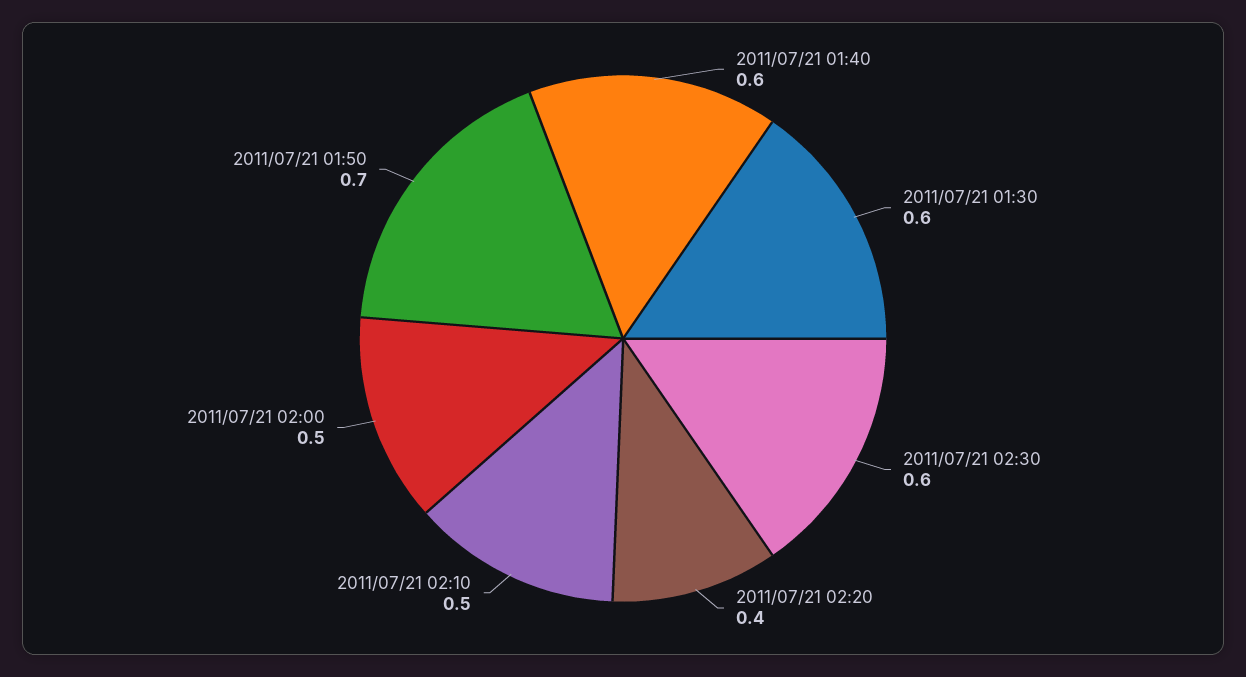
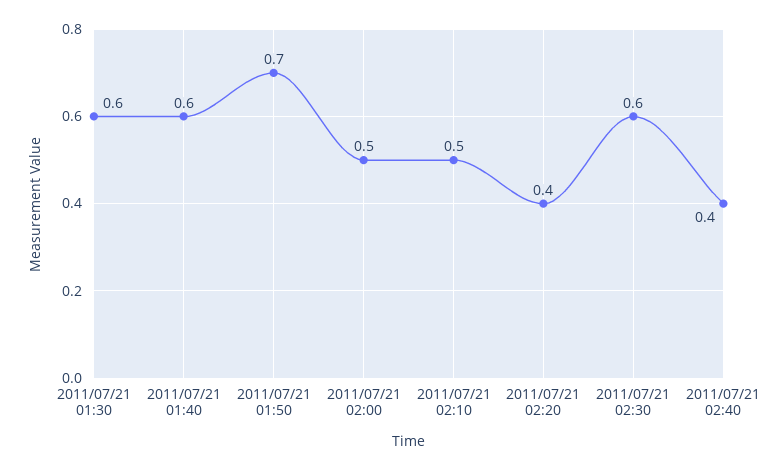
2011/07/21 02:40: none -> 0.4

